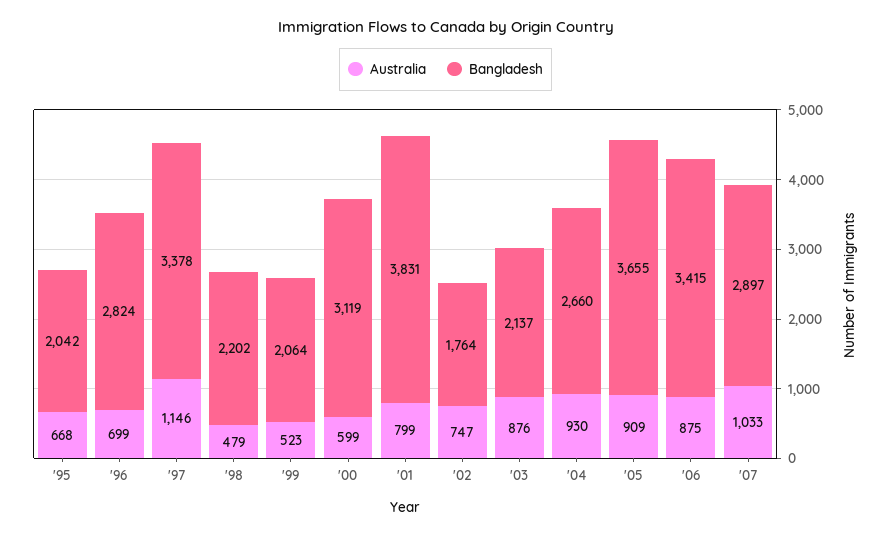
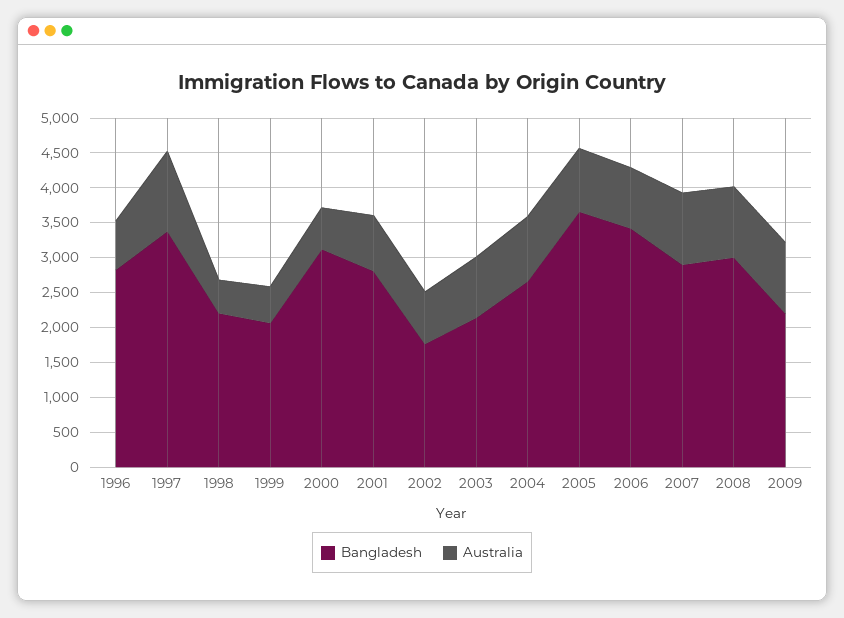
Australia, '95: 668 -> none
Bangladesh, '95: 2042 -> none
Bangladesh, '01: 3831 -> 2750
Bangladesh, 2008: none -> 3000
Australia, 2008: none -> 1000
Bangladesh, 2009: none -> 2250
Australia, 2009: none -> 1000

